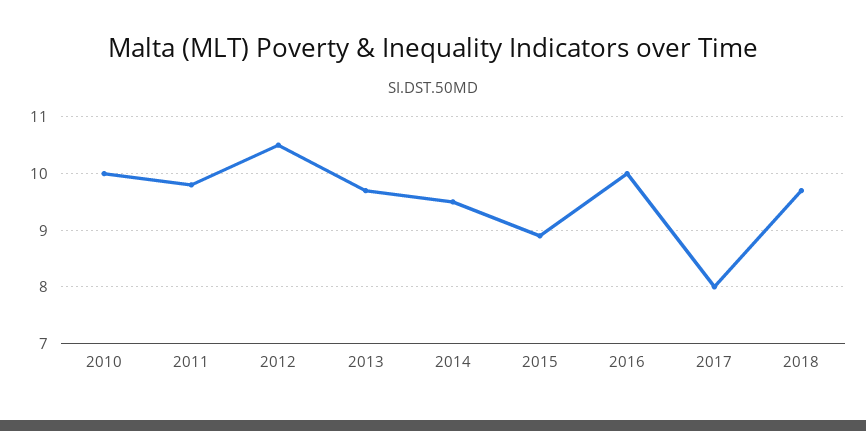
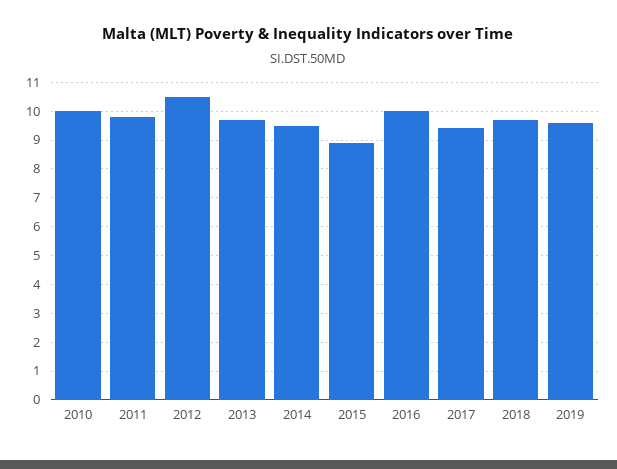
2017: 8 -> 9.5
2019: none -> 9.5

